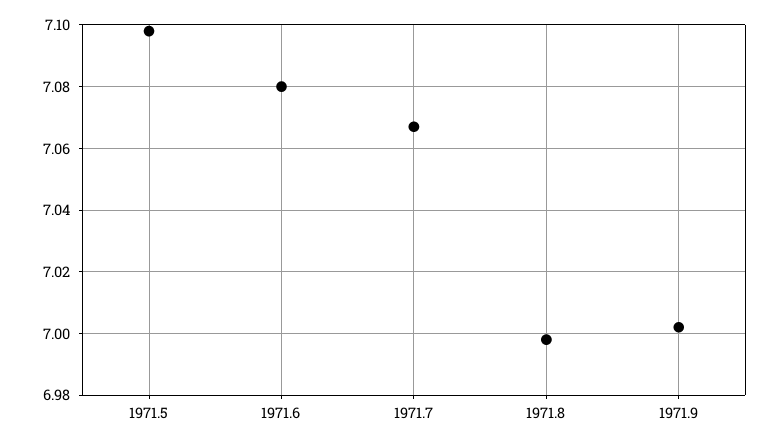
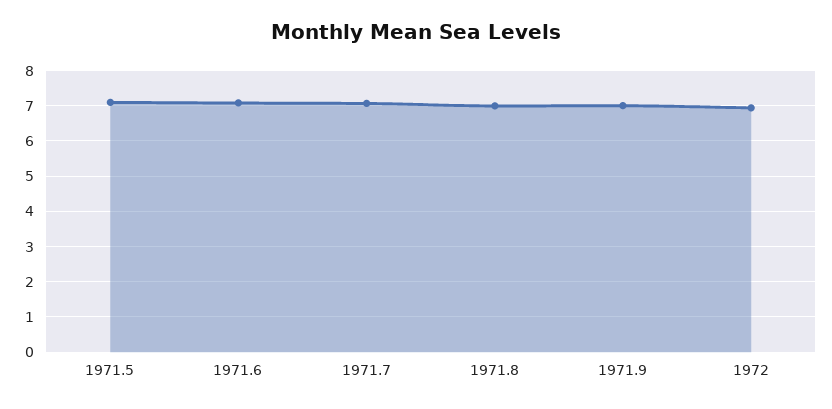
1972: none -> 7

